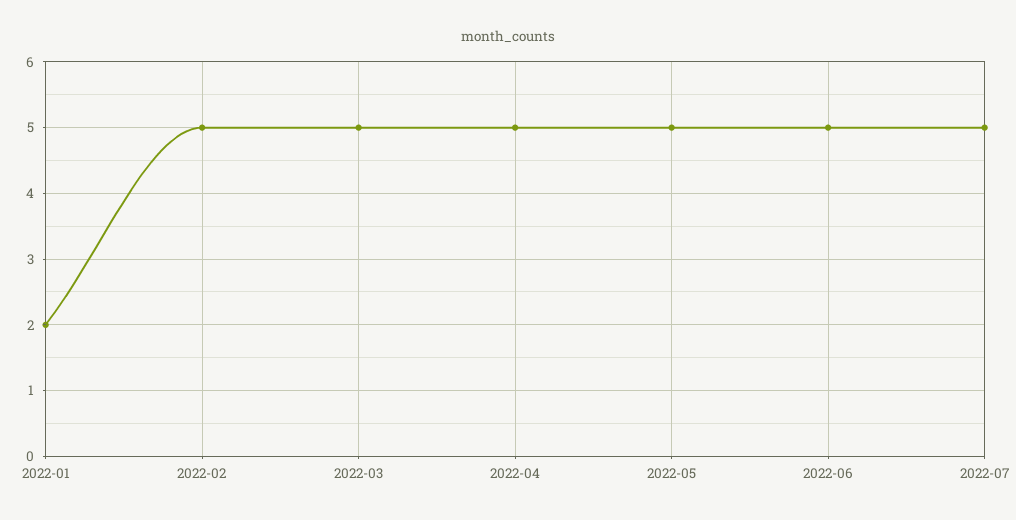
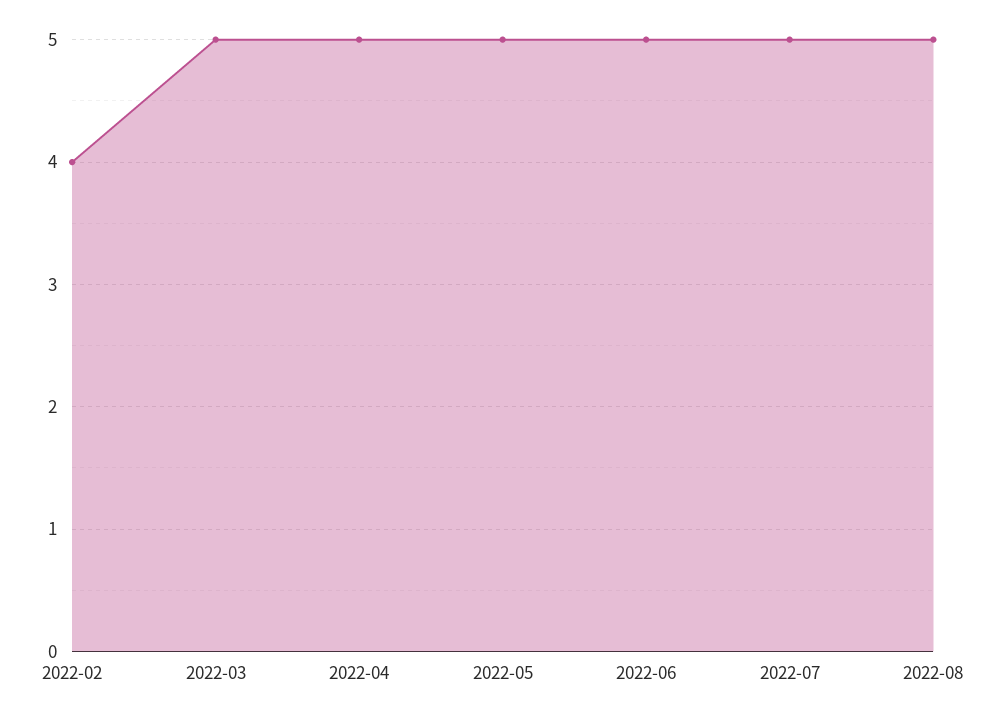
2022-01: 2 -> none
2022-02: 5 -> 4
2022-08: none -> 5

